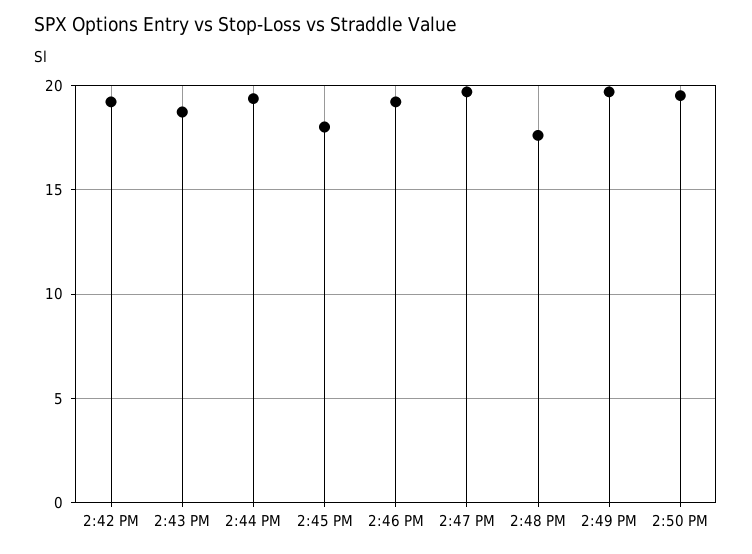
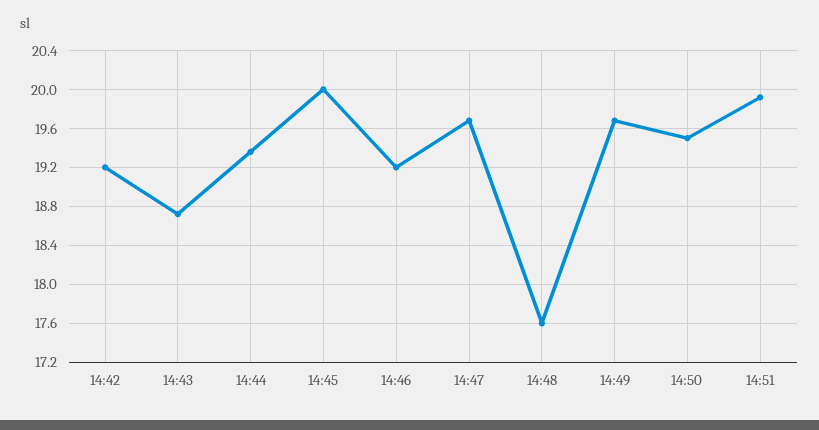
2:45 PM: 18 -> 20
14:51: none -> 19.9

